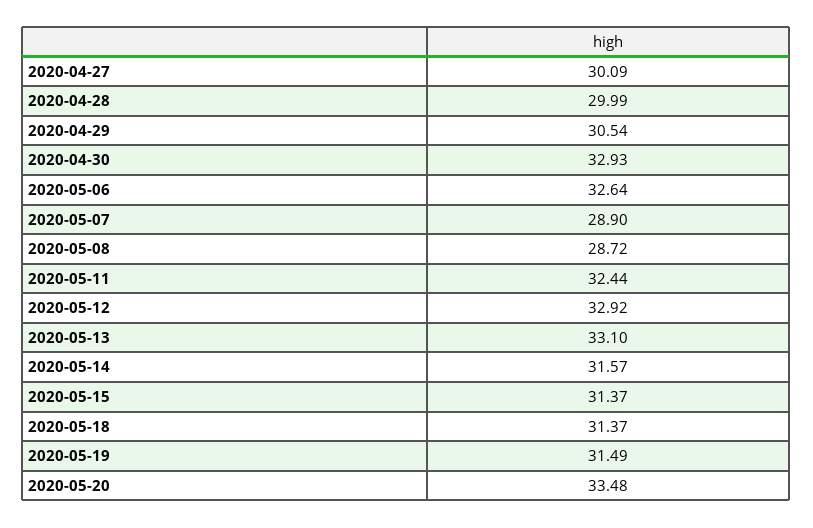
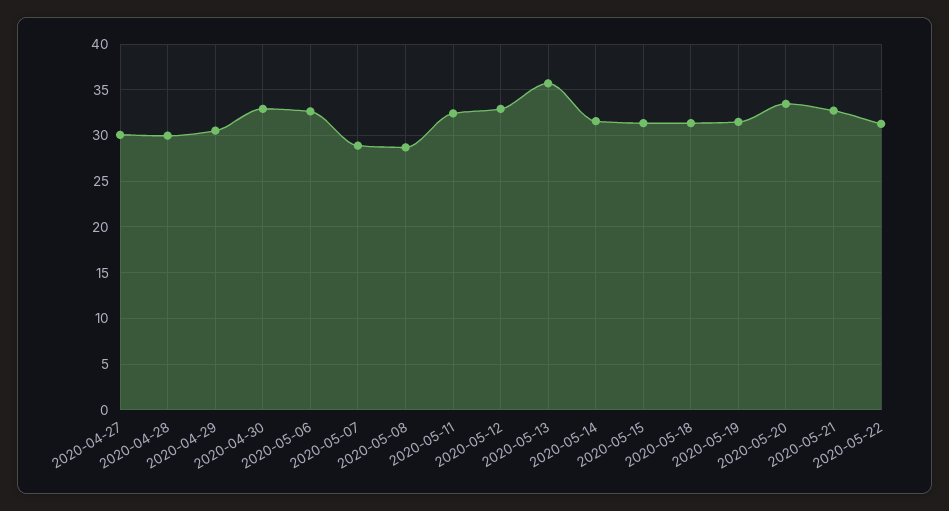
2020-05-13: 33.1 -> 36
2020-05-21: none -> 33
2020-05-22: none -> 31

